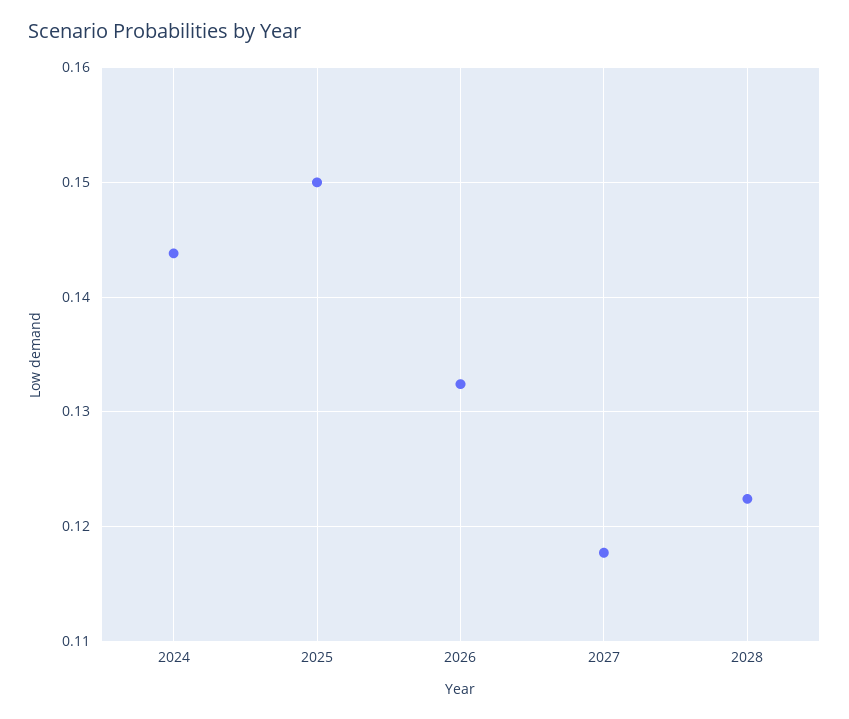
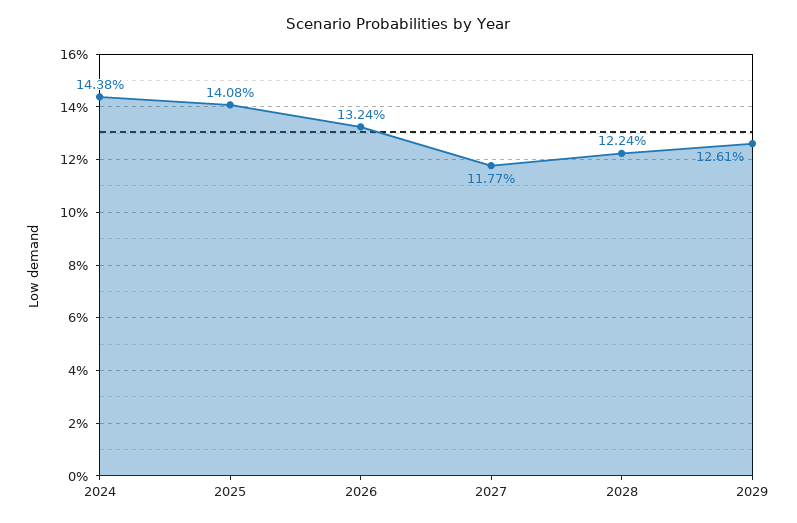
2025: 0.15 -> 0.1408
2029: none -> 0.1261

